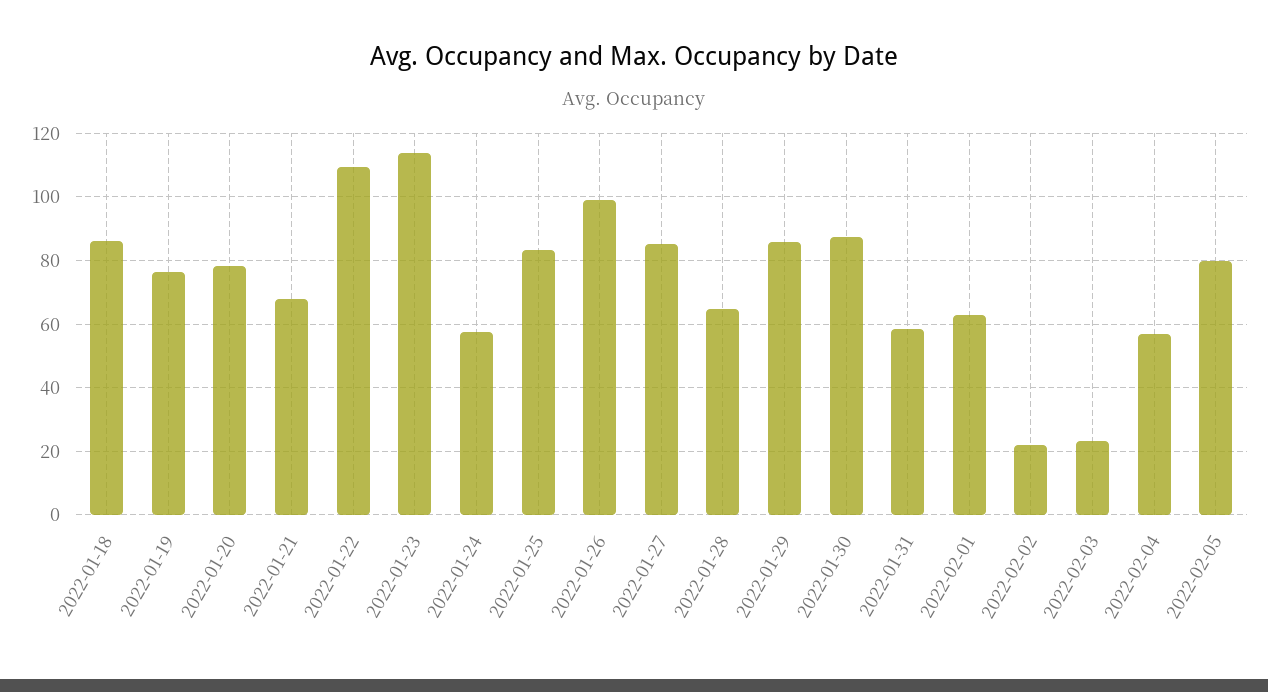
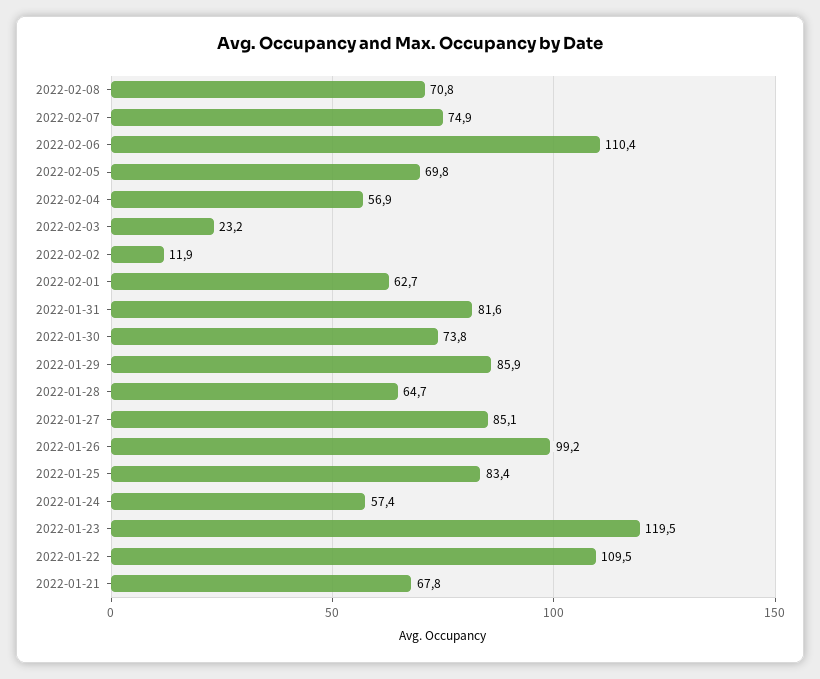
2022-01-18: 86 -> none
2022-01-19: 76 -> none
2022-01-20: 78 -> none
2022-01-23: 114 -> 119.5
2022-01-30: 88 -> 73.8
2022-01-31: 58 -> 81.6
2022-02-02: 22 -> 11.9
2022-02-05: 80 -> 69.8
2022-02-08: none -> 70.8
2022-02-07: none -> 74.9
2022-02-06: none -> 110.4

